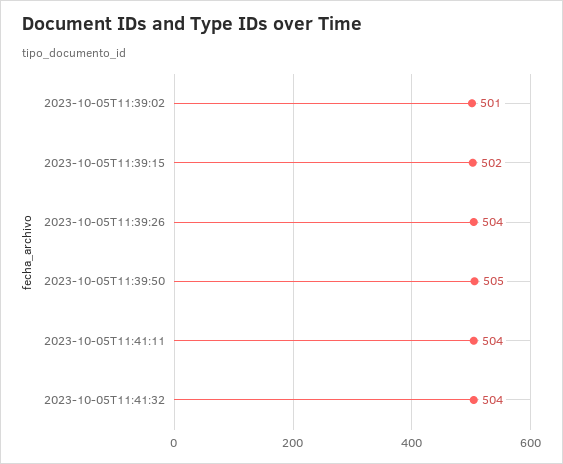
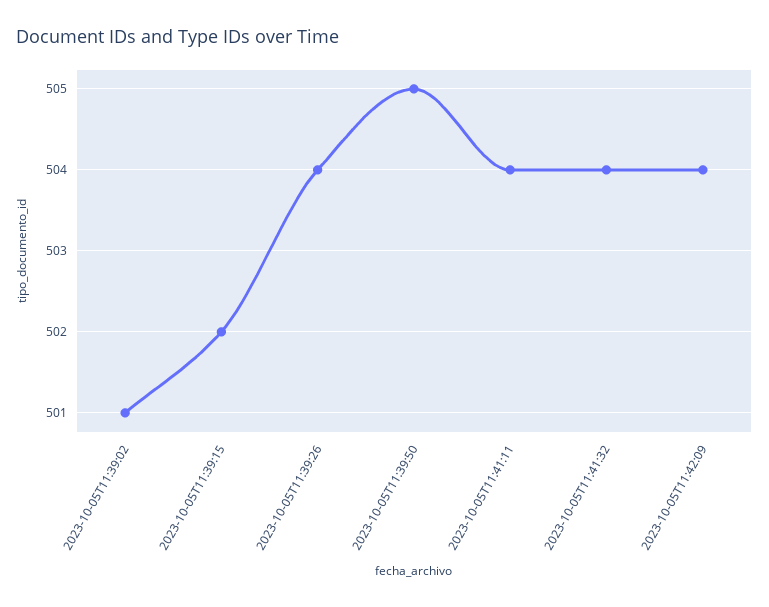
2023-10-05T11:42:09: none -> 504

